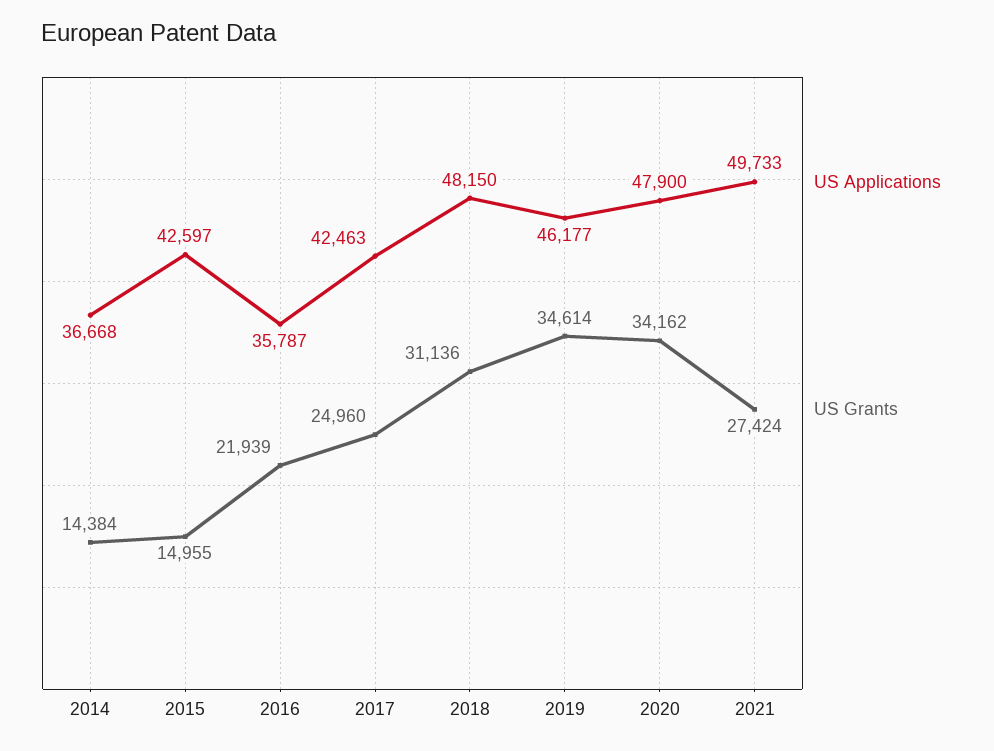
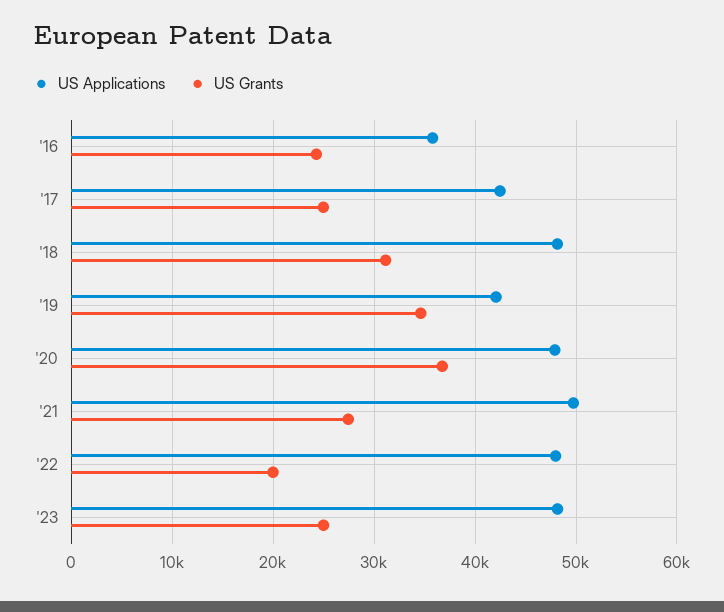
US Applications, 2014: 36668 -> none
US Grants, 2014: 14384 -> none
US Applications, 2015: 42597 -> none
US Grants, 2015: 14955 -> none
US Grants, 2016: 21939 -> 24000
US Applications, 2019: 46177 -> 42000
US Grants, 2020: 34162 -> 37000
US Applications, '22: none -> 48000
US Grants, '22: none -> 20000
US Applications, '23: none -> 48000
US Grants, '23: none -> 25000

